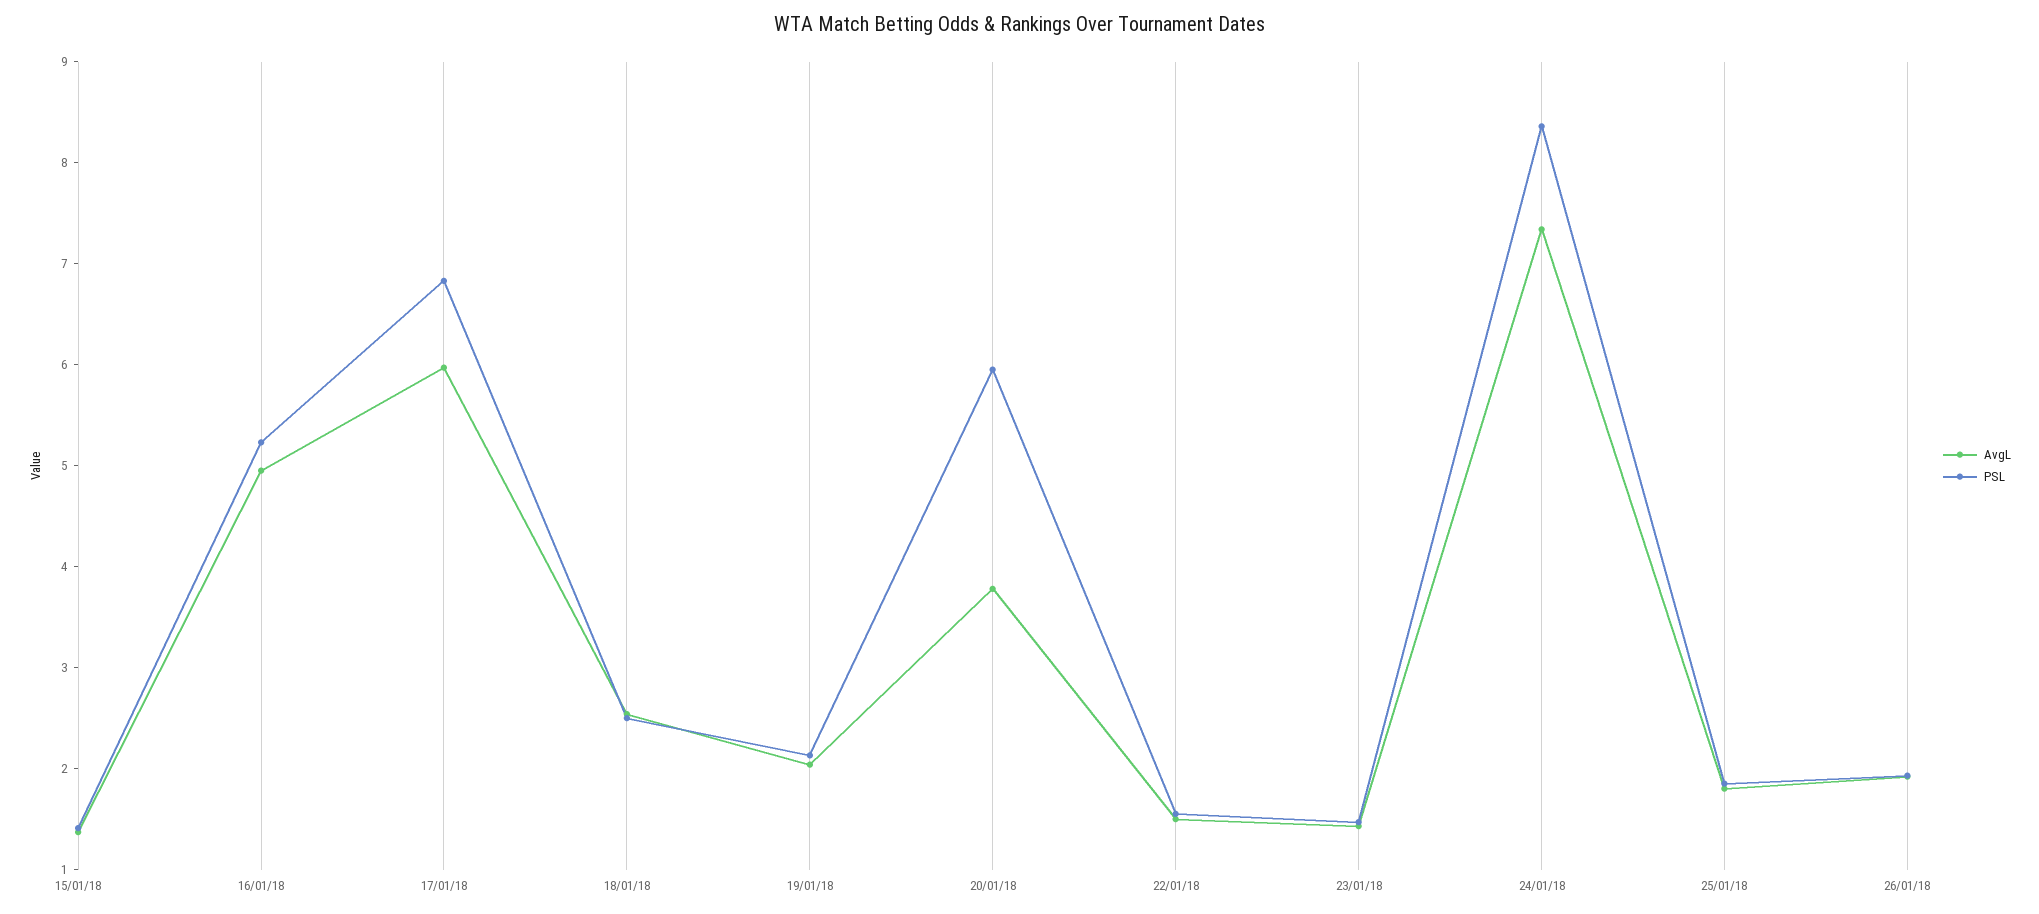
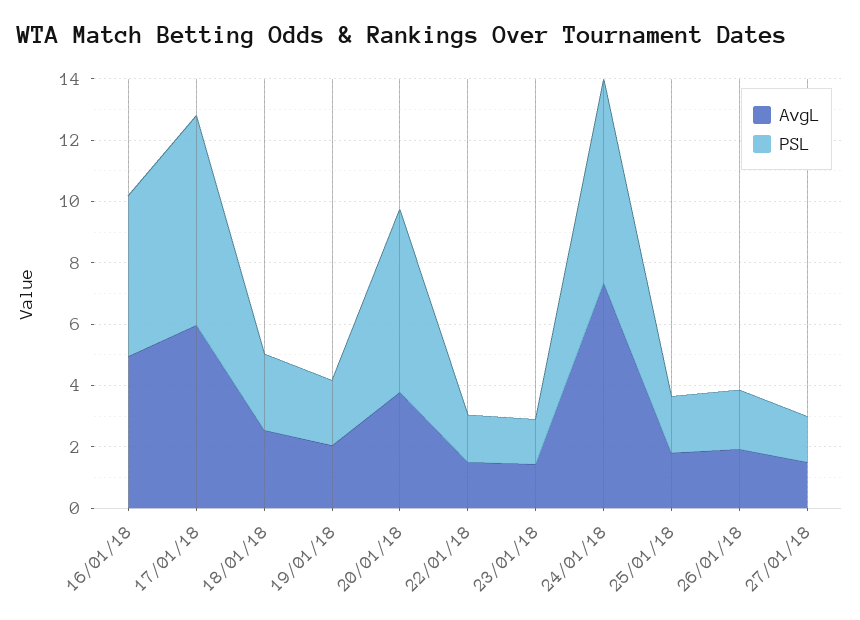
AvgL, 15/01/18: 1.4 -> none
PSL, 15/01/18: 1.4 -> none
PSL, 24/01/18: 8.4 -> 6.5
AvgL, 27/01/18: none -> 1.5
PSL, 27/01/18: none -> 1.5

